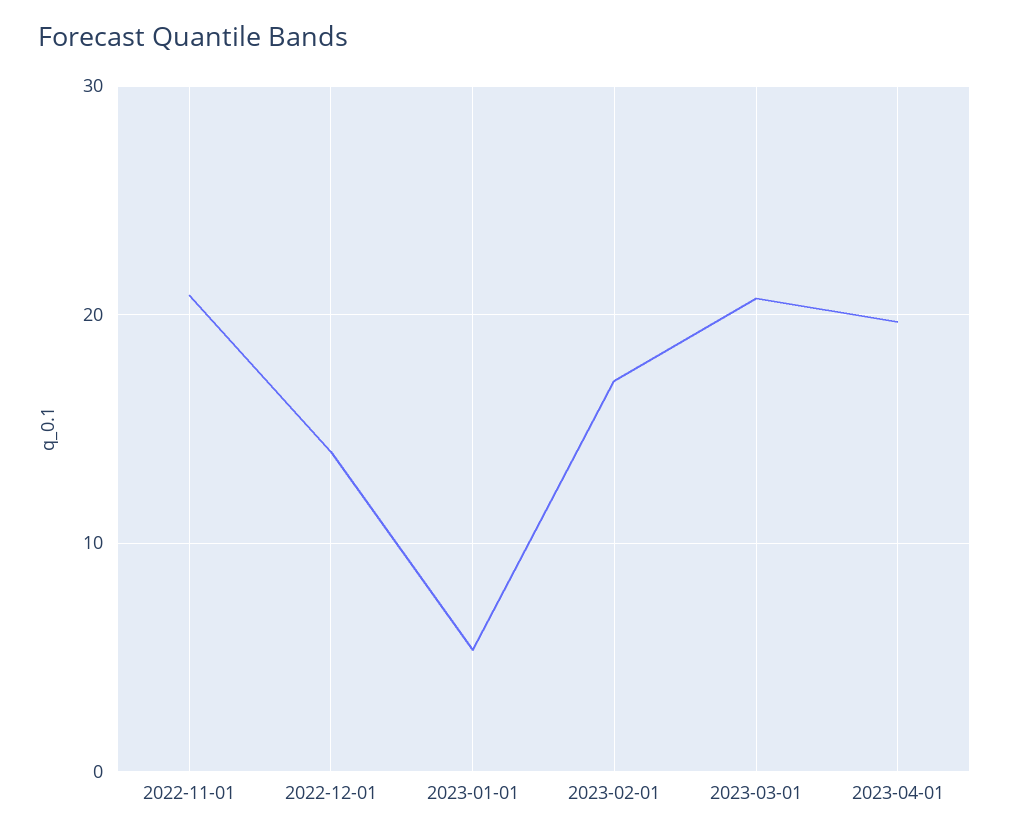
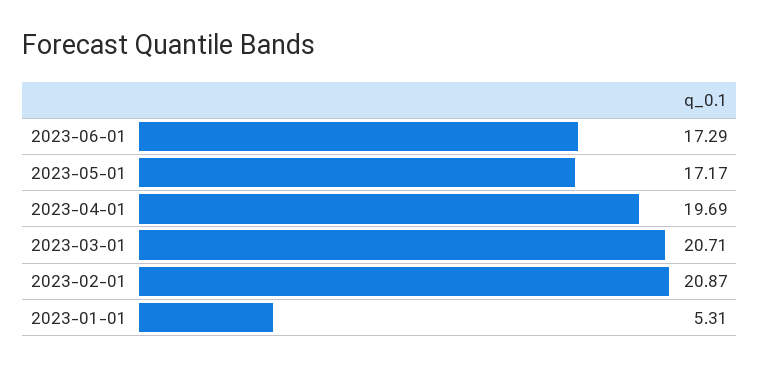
2022-11-01: 21 -> none
2022-12-01: 14 -> none
2023-02-01: 17 -> 20.87
2023-06-01: none -> 17.29
2023-05-01: none -> 17.17

